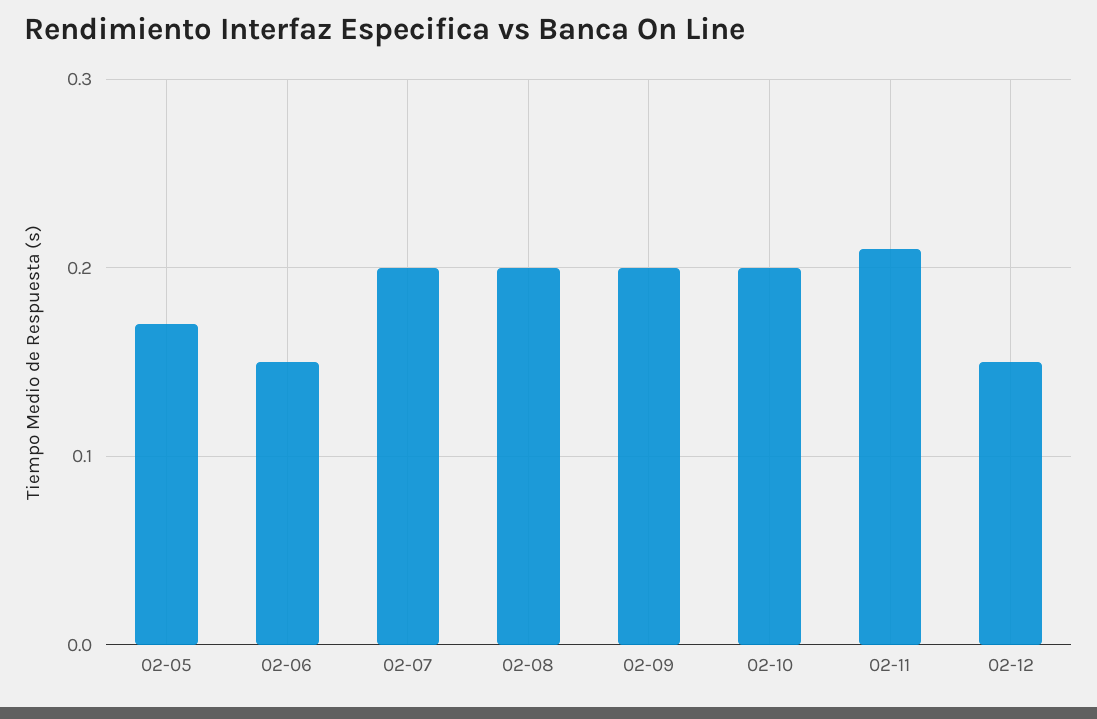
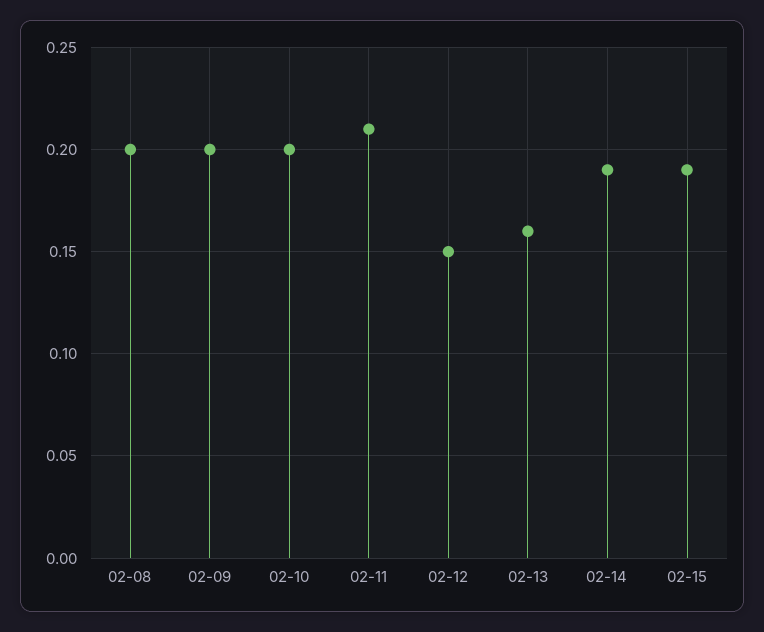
02-05: 0.17 -> none
02-06: 0.15 -> none
02-07: 0.2 -> none
02-13: none -> 0.16
02-14: none -> 0.19
02-15: none -> 0.19

